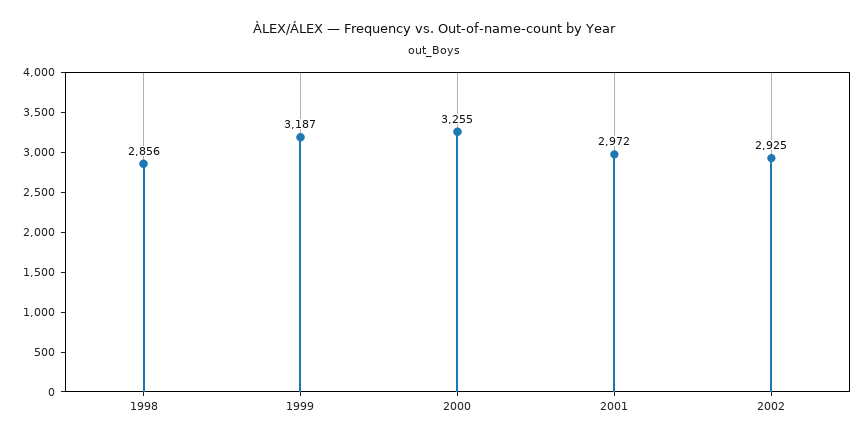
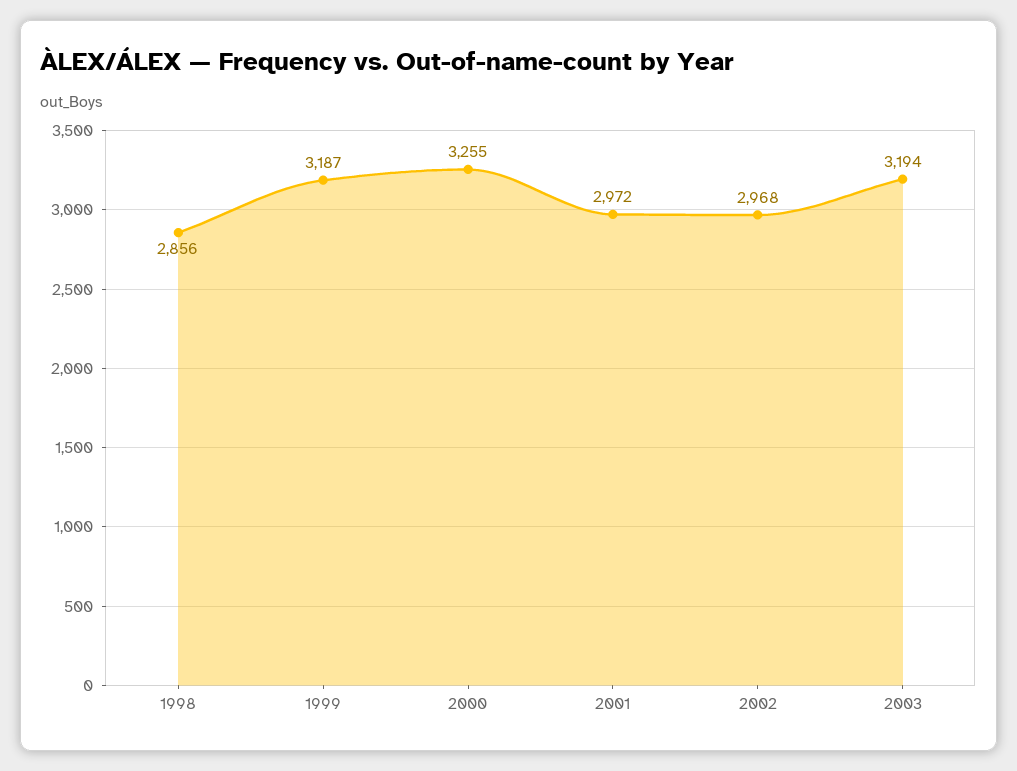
2002: 2925 -> 2968
2003: none -> 3194

